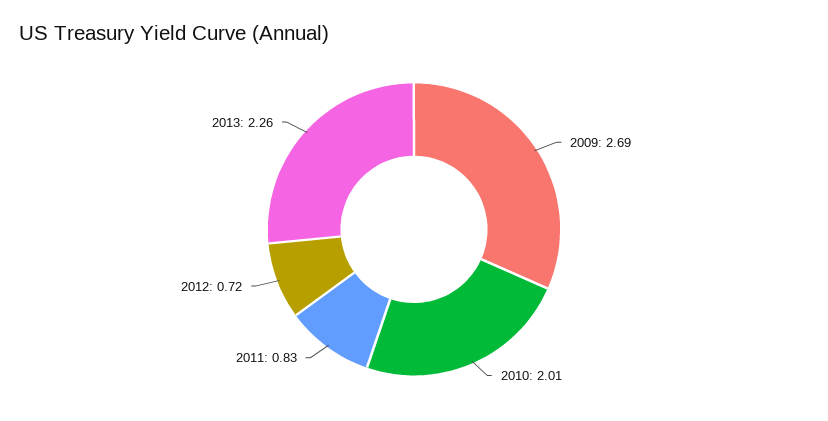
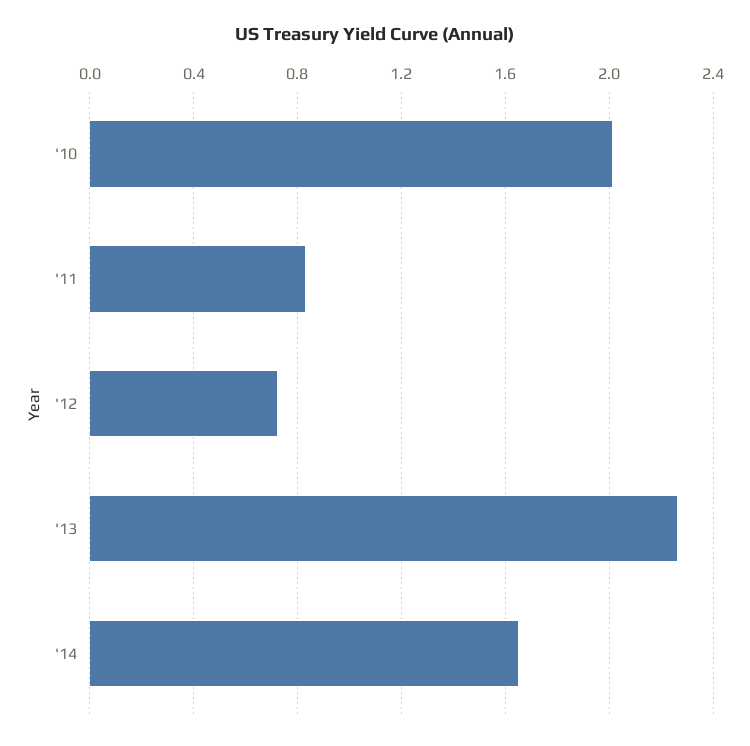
2009: 2.69 -> none
'14: none -> 1.65

